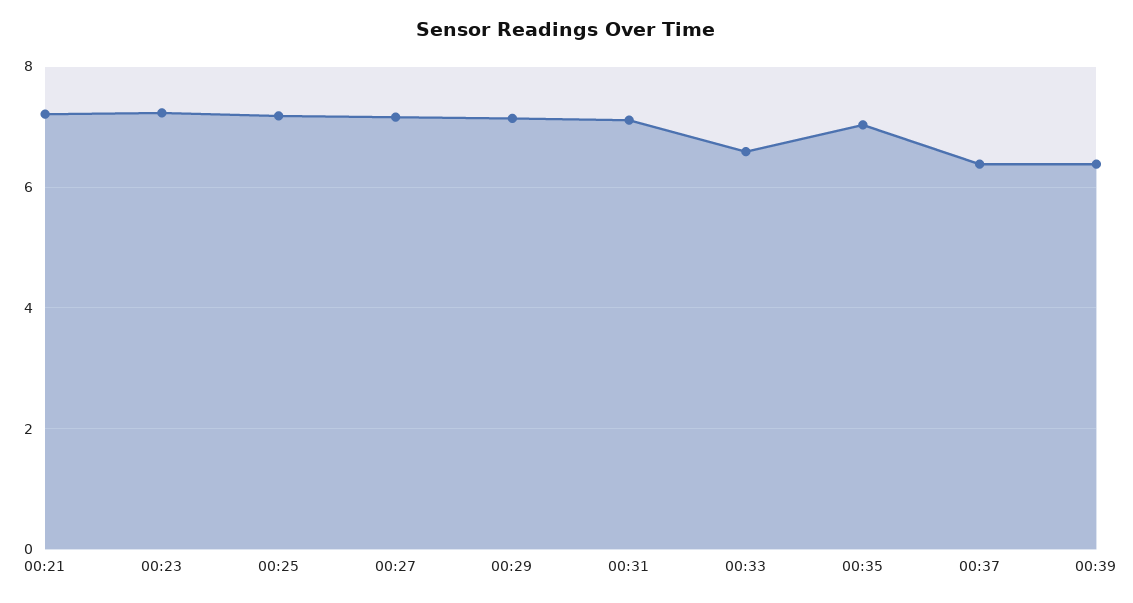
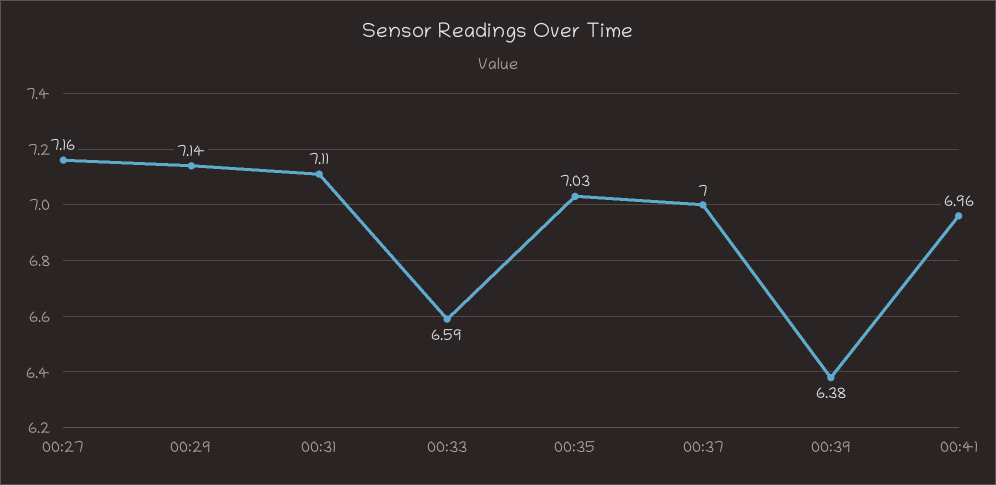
00:21: 7.2 -> none
00:23: 7.2 -> none
00:25: 7.2 -> none
00:37: 6.4 -> 7
00:41: none -> 6.96

